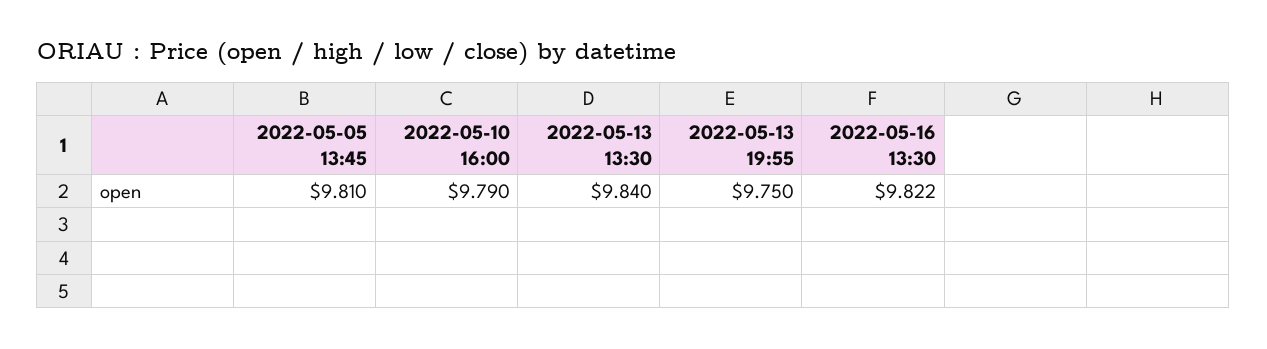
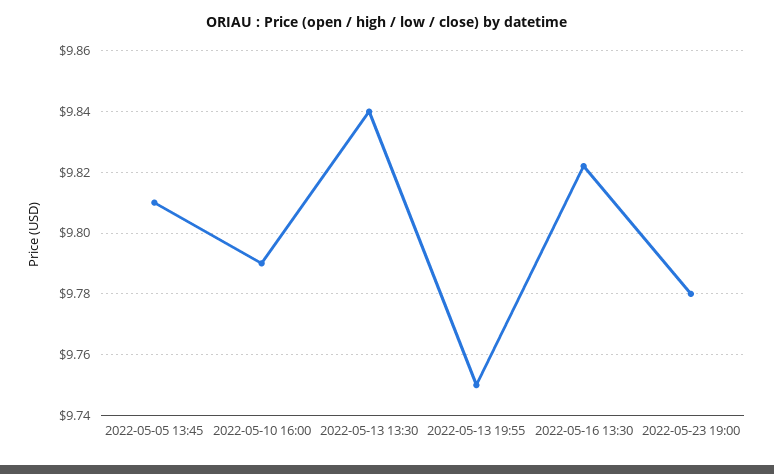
2022-05-23 19:00: none -> 9.78

